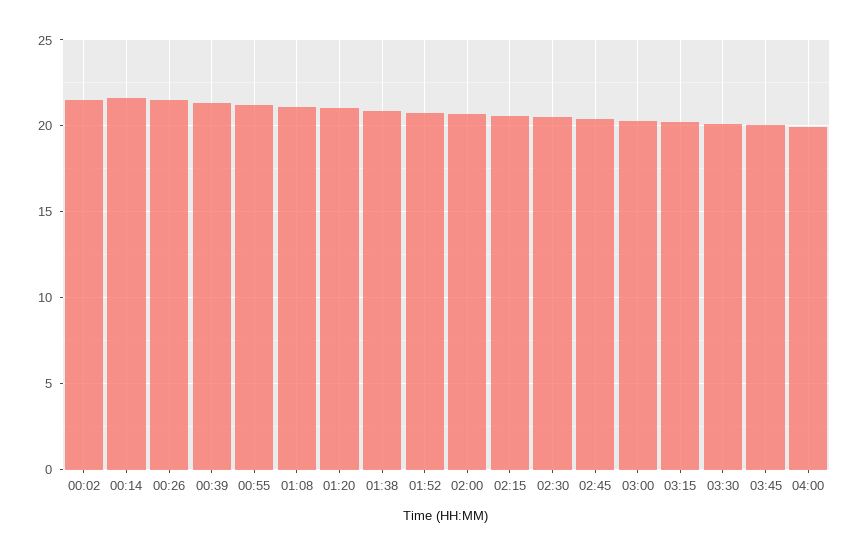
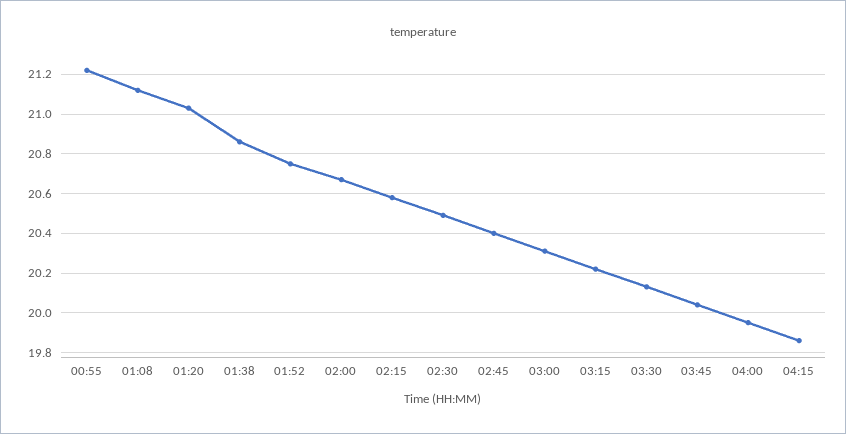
00:02: 21.5 -> none
00:14: 21.5 -> none
00:26: 21.5 -> none
00:39: 21.5 -> none
04:15: none -> 19.85

